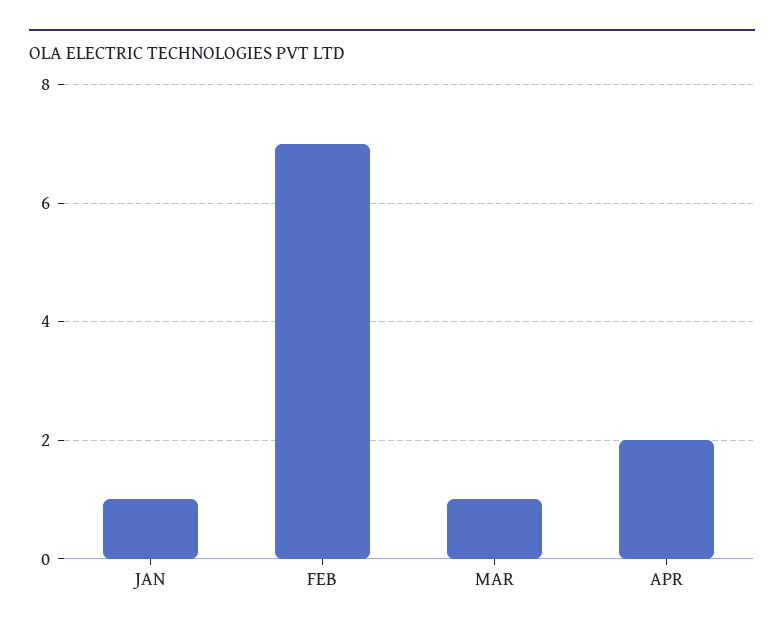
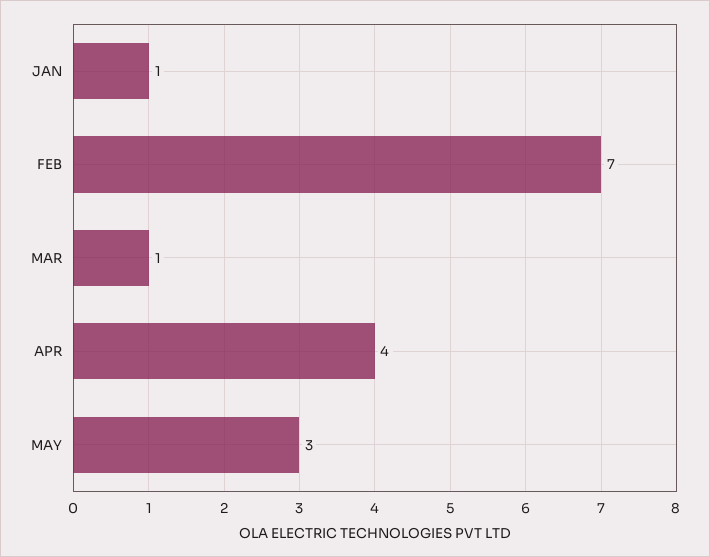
APR: 2 -> 4
MAY: none -> 3

